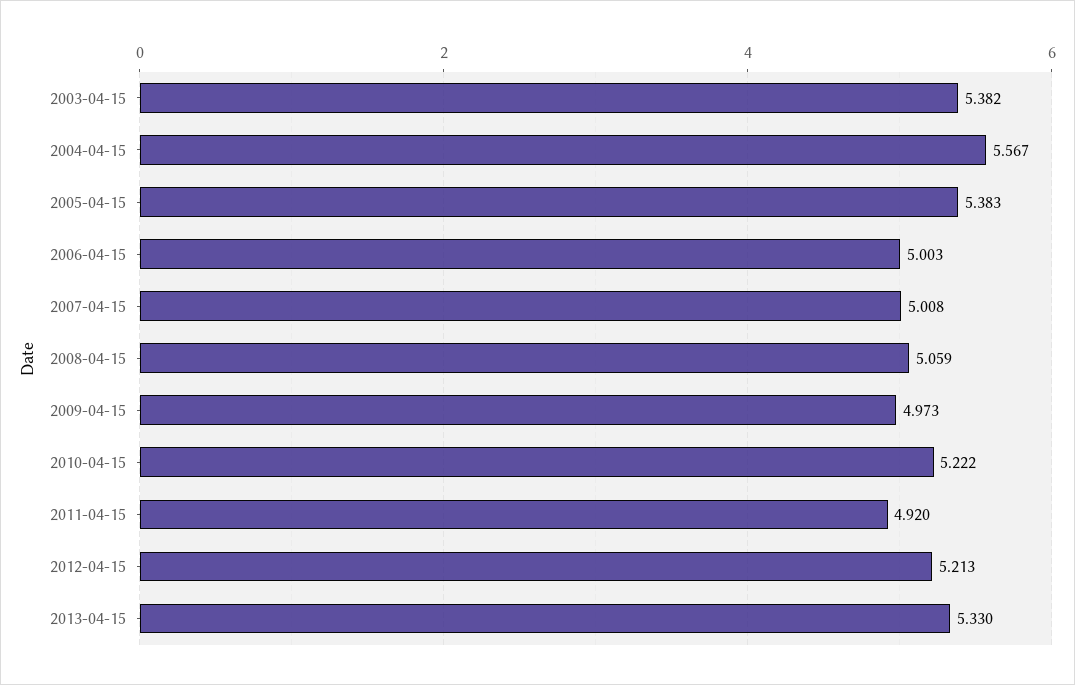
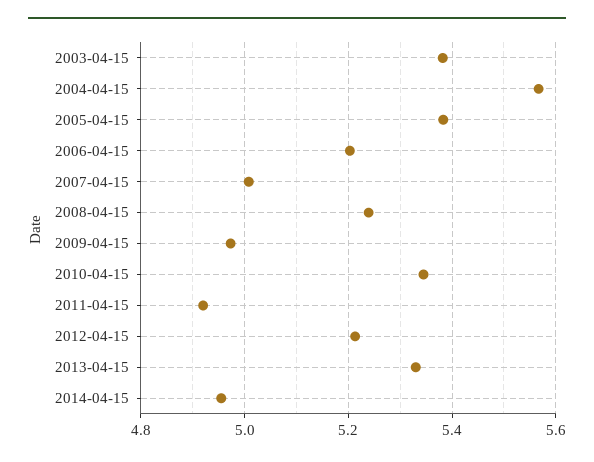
2006-04-15: 5.003 -> 5.2
2008-04-15: 5.059 -> 5.24
2010-04-15: 5.222 -> 5.34
2014-04-15: none -> 4.96

